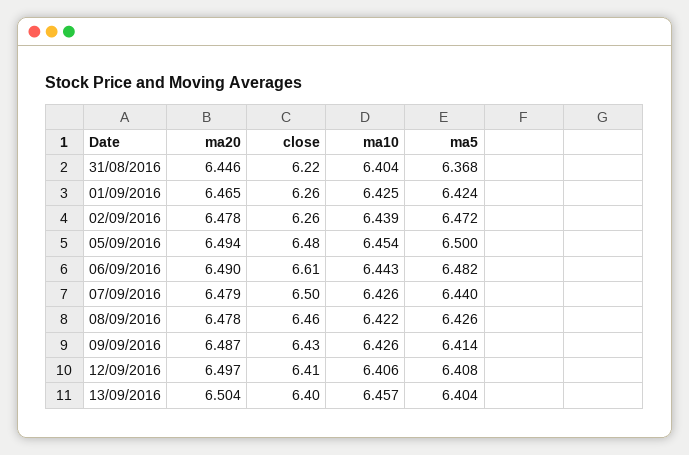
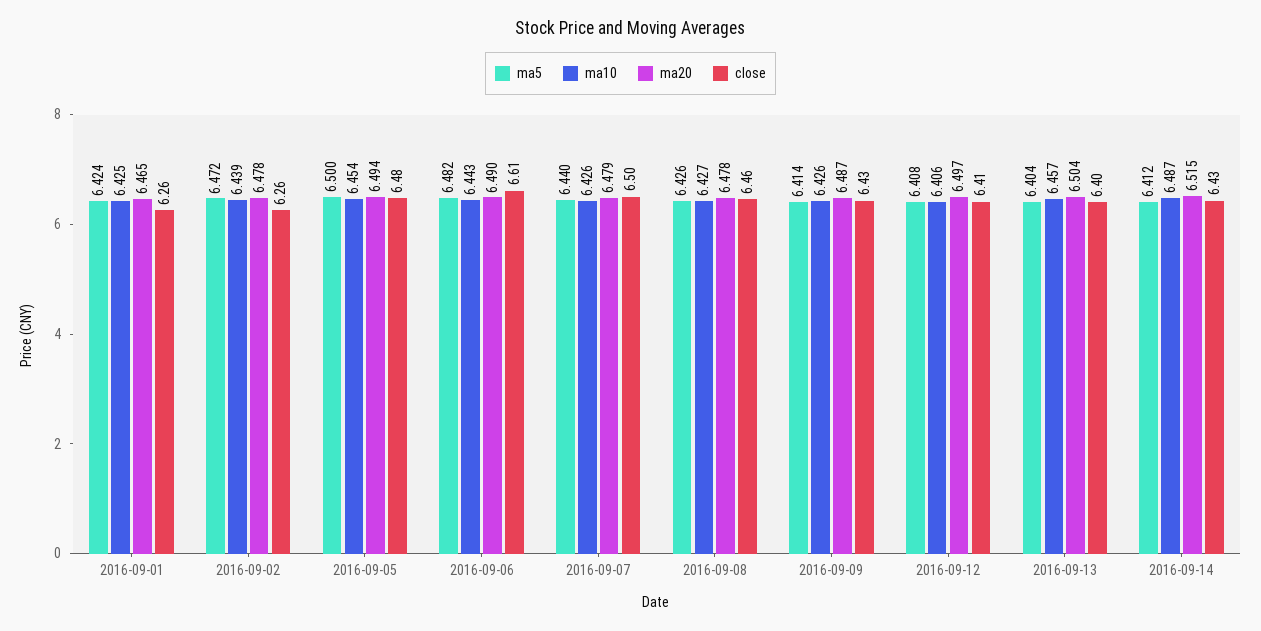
ma20, 31/08/2016: 6.446 -> none
close, 31/08/2016: 6.22 -> none
ma10, 31/08/2016: 6.404 -> none
ma5, 31/08/2016: 6.368 -> none
ma10, 08/09/2016: 6.422 -> 6.427
ma5, 2016-09-14: none -> 6.412
ma10, 2016-09-14: none -> 6.487
ma20, 2016-09-14: none -> 6.515
close, 2016-09-14: none -> 6.43

